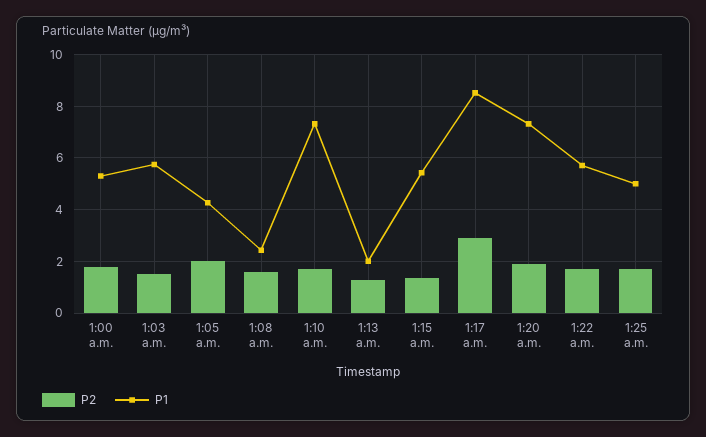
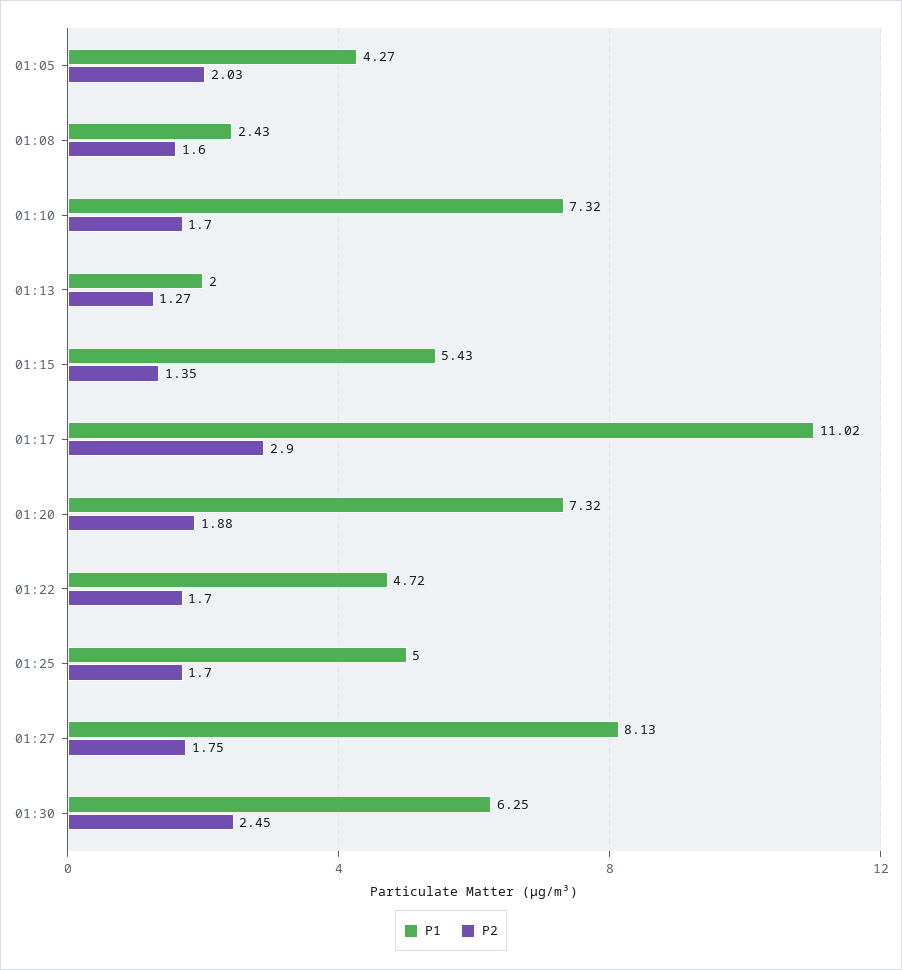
P2, 1:00 a.m.: 1.75 -> none
P1, 1:00 a.m.: 5.25 -> none
P2, 1:03 a.m.: 1.5 -> none
P1, 1:03 a.m.: 5.75 -> none
P1, 1:17 a.m.: 8.5 -> 11.02
P1, 1:22 a.m.: 5.75 -> 4.72
P1, 01:27: none -> 8.13
P2, 01:27: none -> 1.75
P1, 01:30: none -> 6.25
P2, 01:30: none -> 2.45

